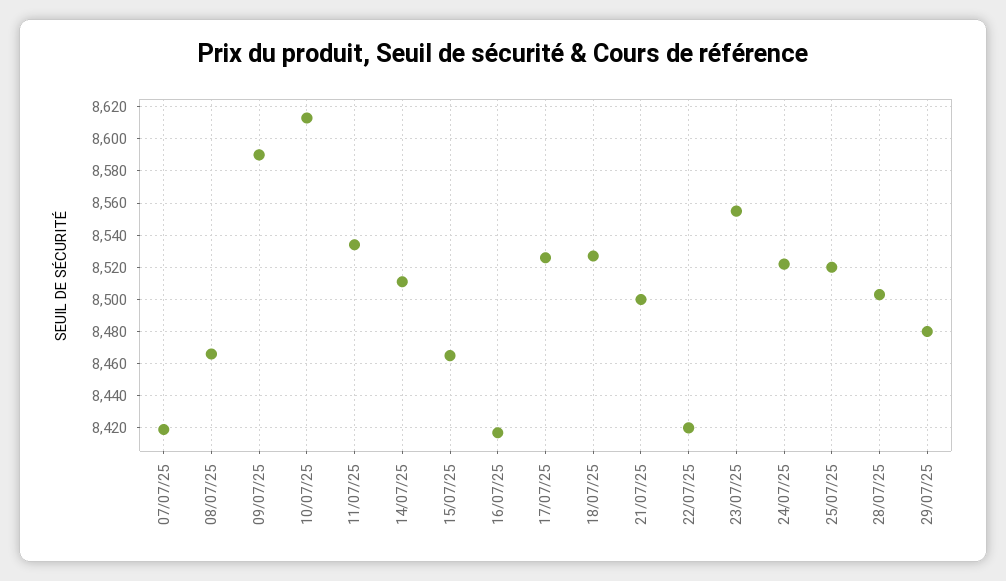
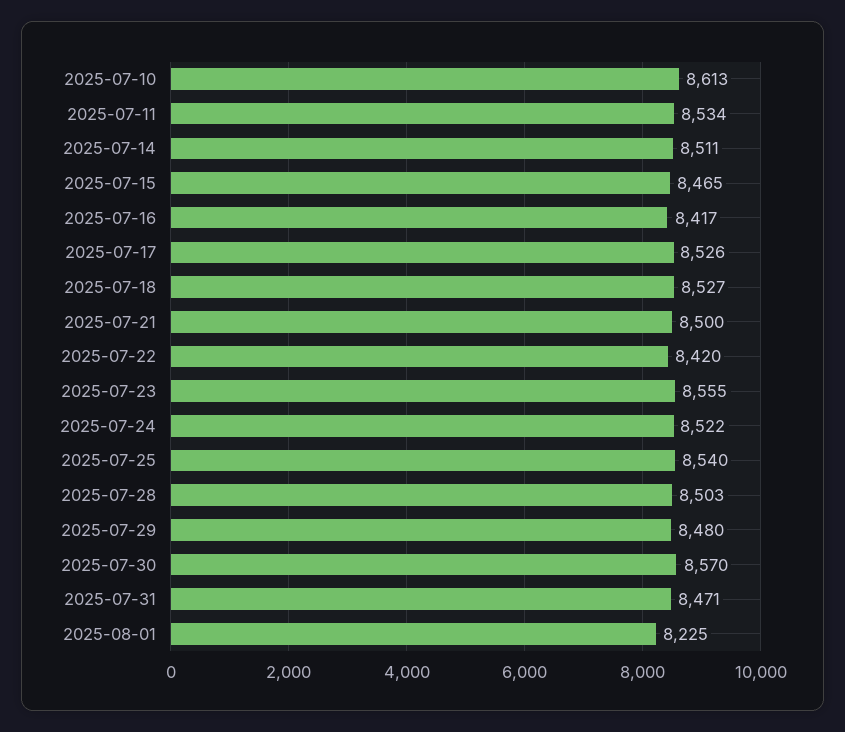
07/07/25: 8420 -> none
08/07/25: 8465 -> none
09/07/25: 8590 -> none
25/07/25: 8520 -> 8540
2025-07-30: none -> 8570
2025-07-31: none -> 8471
2025-08-01: none -> 8225

